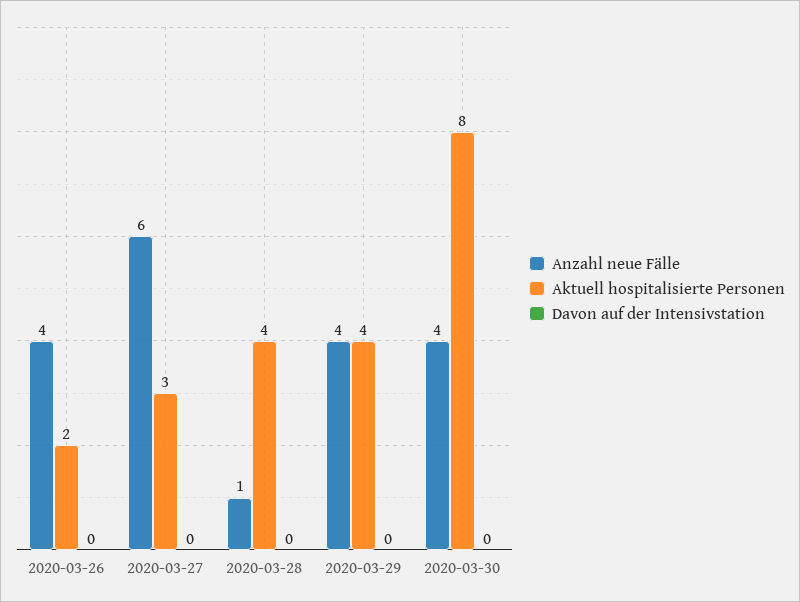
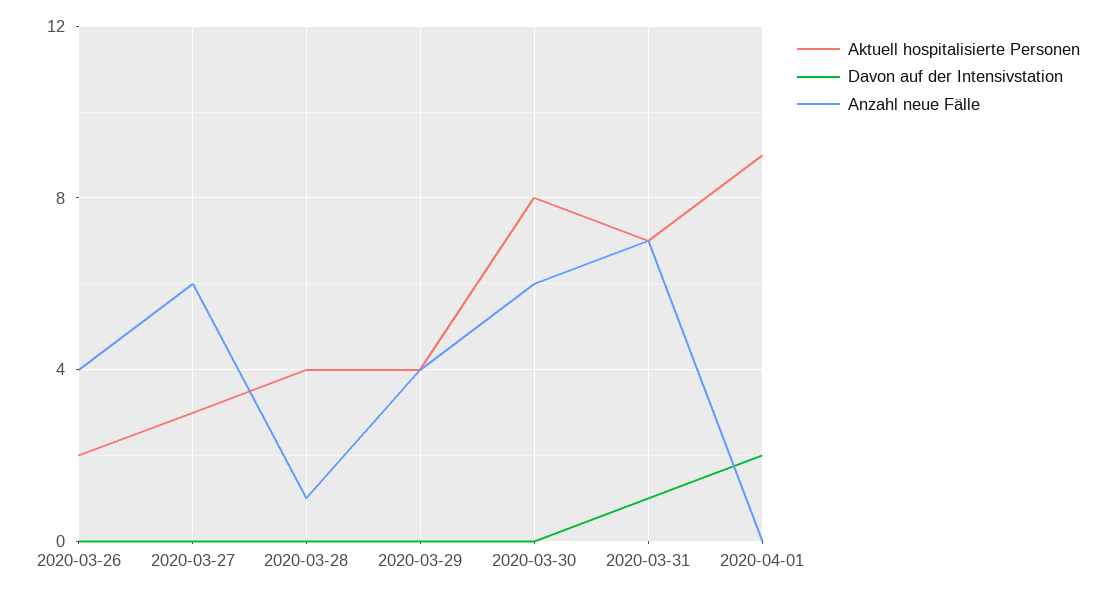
Anzahl neue Fälle, 2020-03-30: 4 -> 6
Aktuell hospitalisierte Personen, 2020-03-31: none -> 7
Davon auf der Intensivstation, 2020-03-31: none -> 1
Anzahl neue Fälle, 2020-03-31: none -> 7
Aktuell hospitalisierte Personen, 2020-04-01: none -> 9
Davon auf der Intensivstation, 2020-04-01: none -> 2
Anzahl neue Fälle, 2020-04-01: none -> 0

